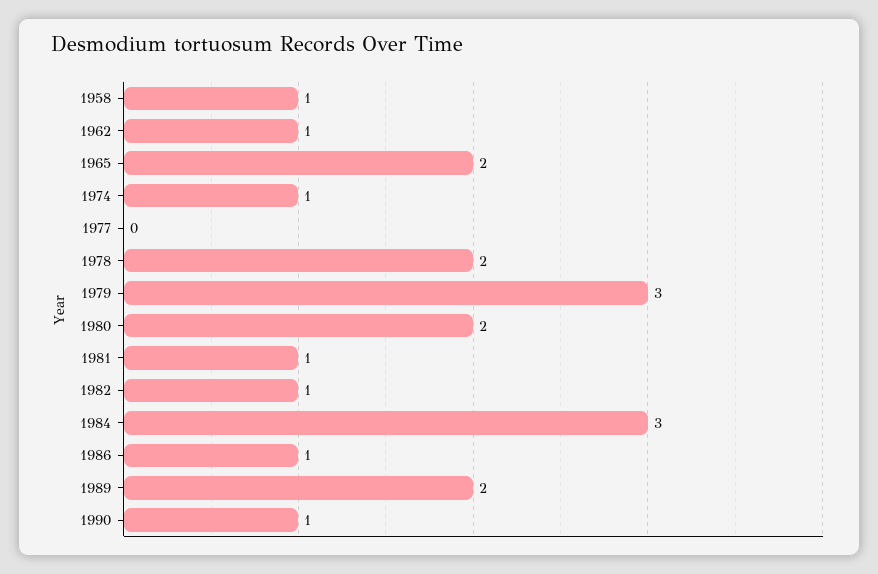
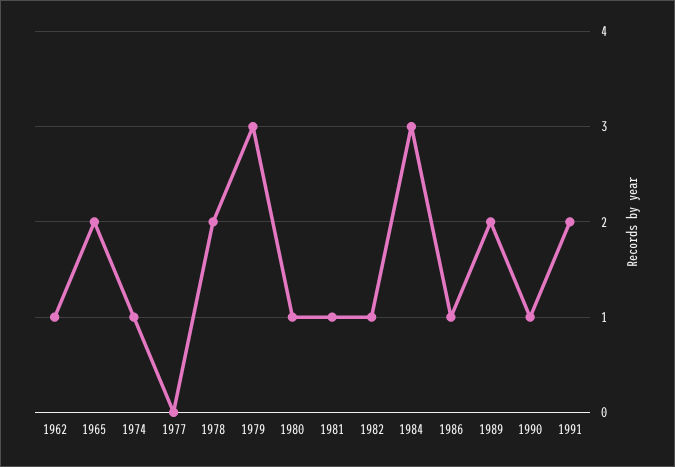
1958: 1 -> none
1980: 2 -> 1
1991: none -> 2

